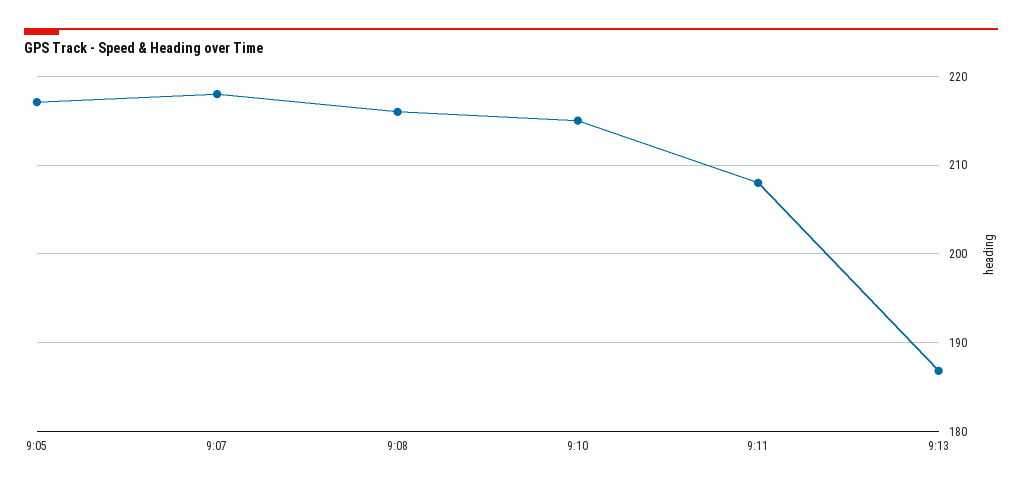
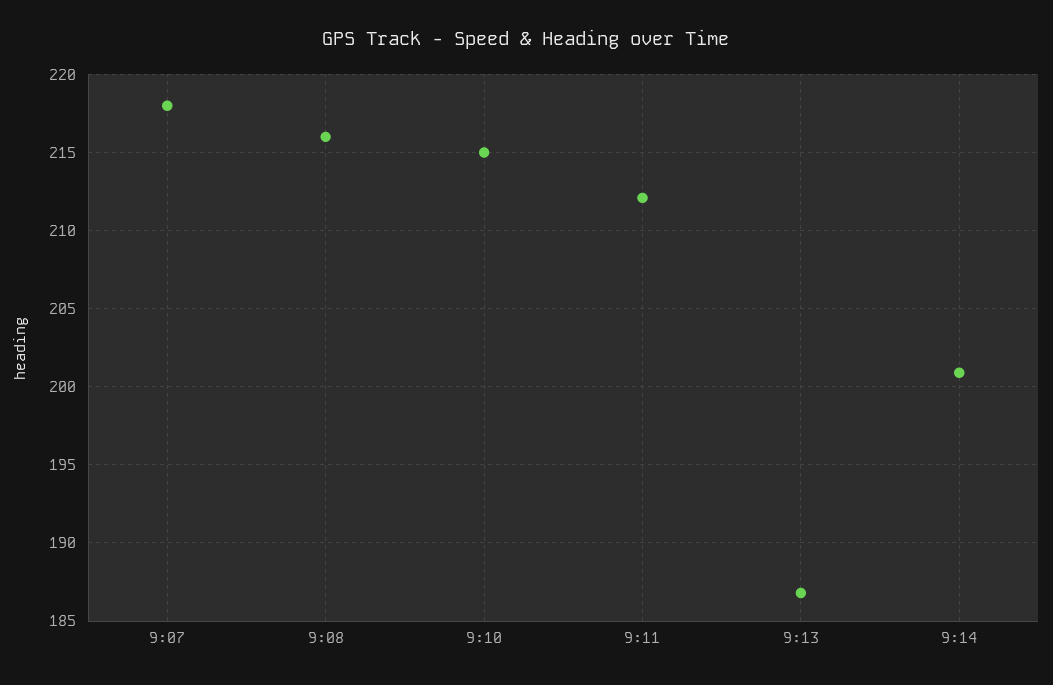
9:05: 217 -> none
9:11: 208 -> 212
9:14: none -> 201

